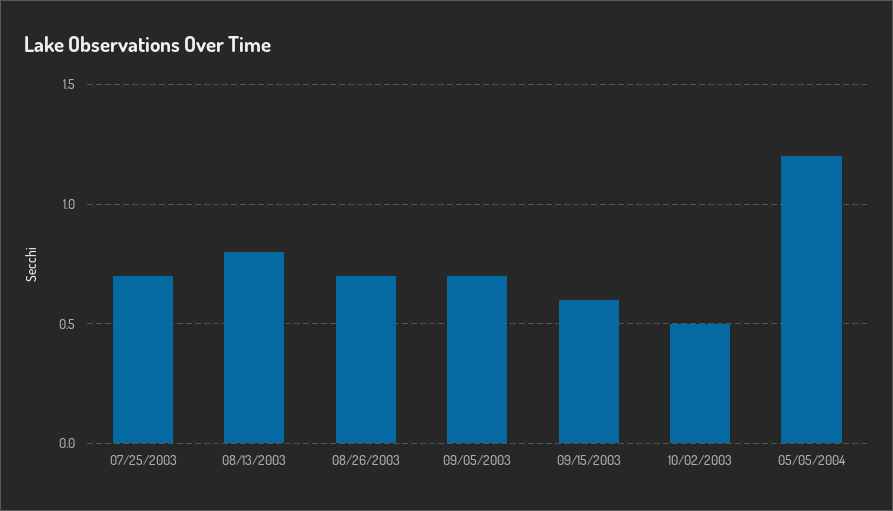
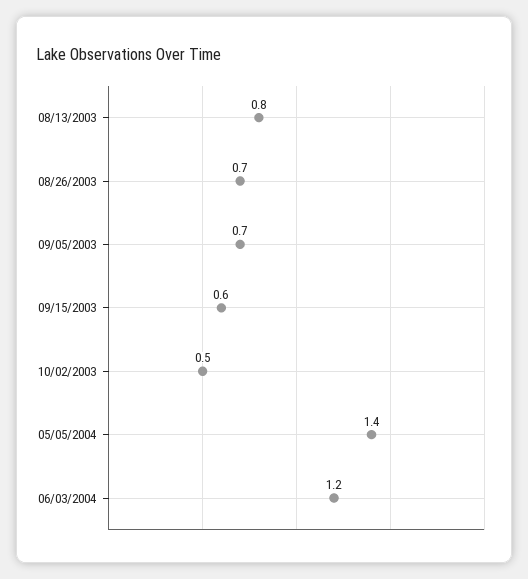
07/25/2003: 0.7 -> none
05/05/2004: 1.2 -> 1.4
06/03/2004: none -> 1.2

